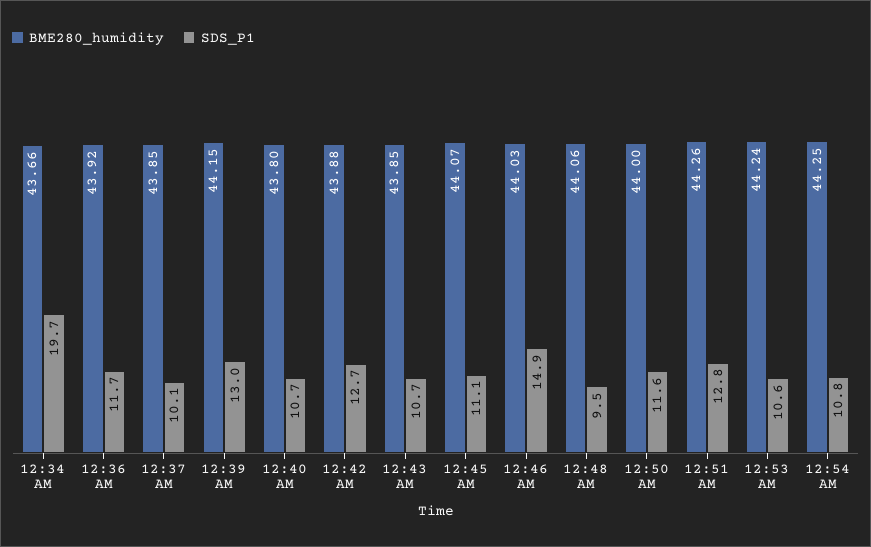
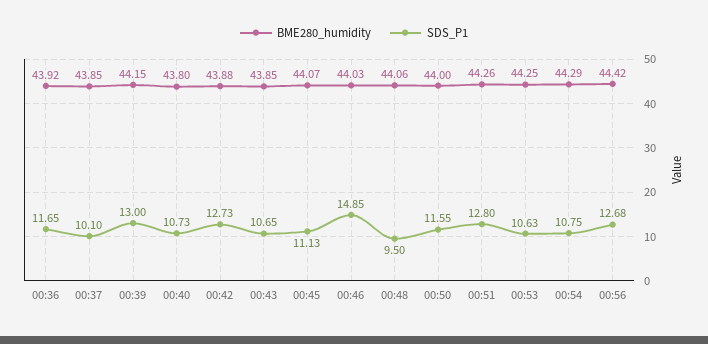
BME280_humidity, 12:34 AM: 43.66 -> none
SDS_P1, 12:34 AM: 19.7 -> none
BME280_humidity, 12:53 AM: 44.24 -> 44.25
BME280_humidity, 12:54 AM: 44.25 -> 44.29
BME280_humidity, 00:56: none -> 44.42
SDS_P1, 00:56: none -> 12.68

